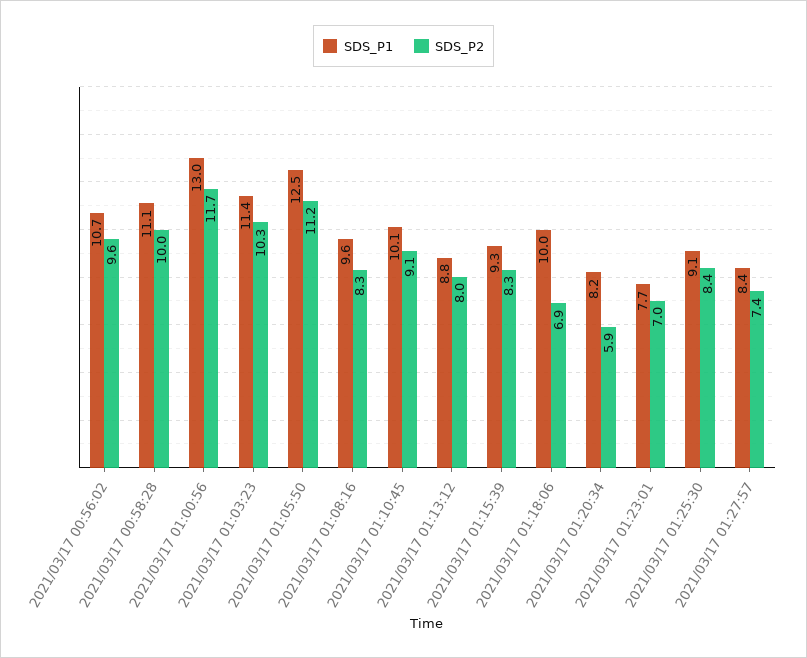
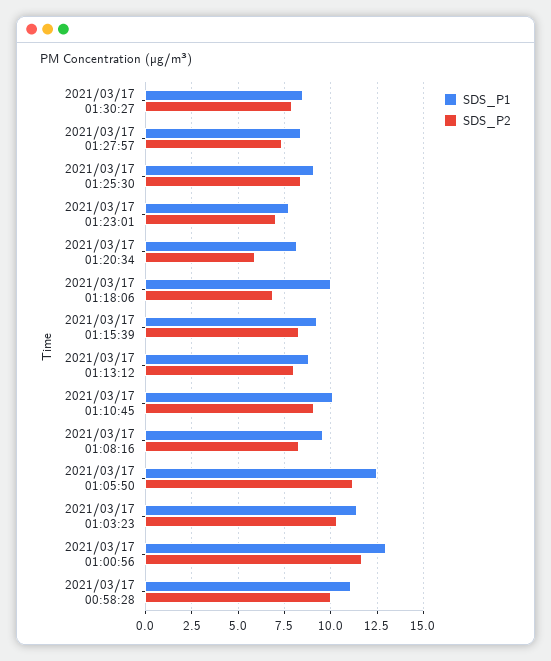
SDS_P1, 2021/03/17 00:56:02: 10.7 -> none
SDS_P2, 2021/03/17 00:56:02: 9.6 -> none
SDS_P1, 2021/03/17 01:30:27: none -> 8.5
SDS_P2, 2021/03/17 01:30:27: none -> 8

